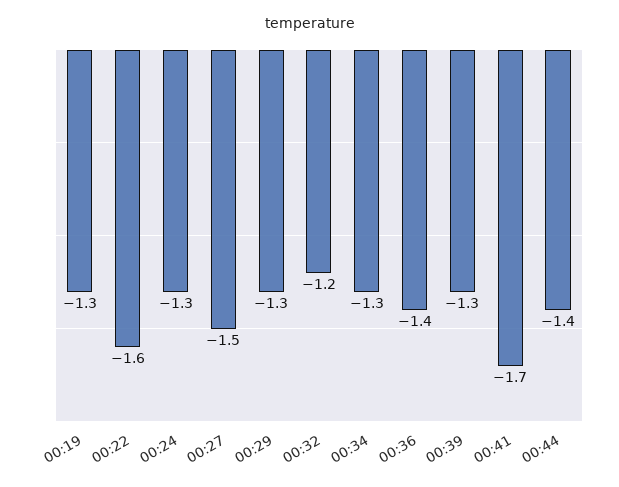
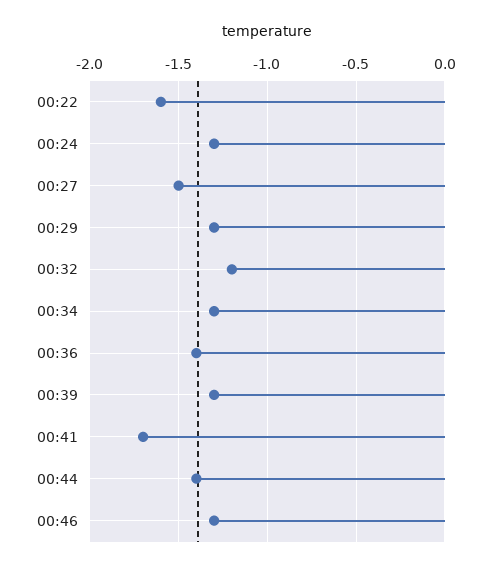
00:19: -1.3 -> none
00:46: none -> -1.3

